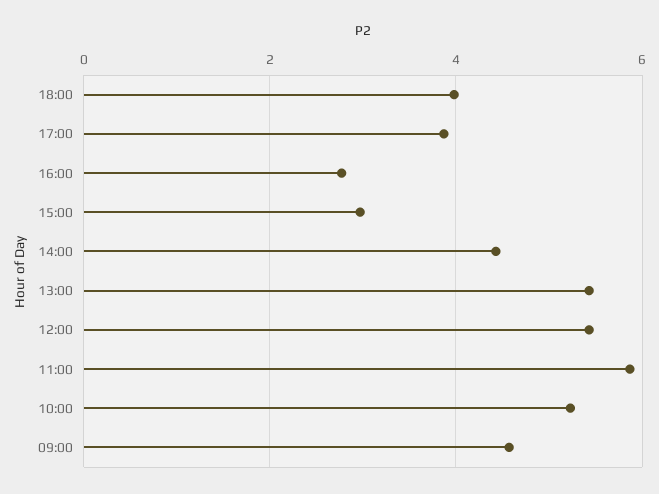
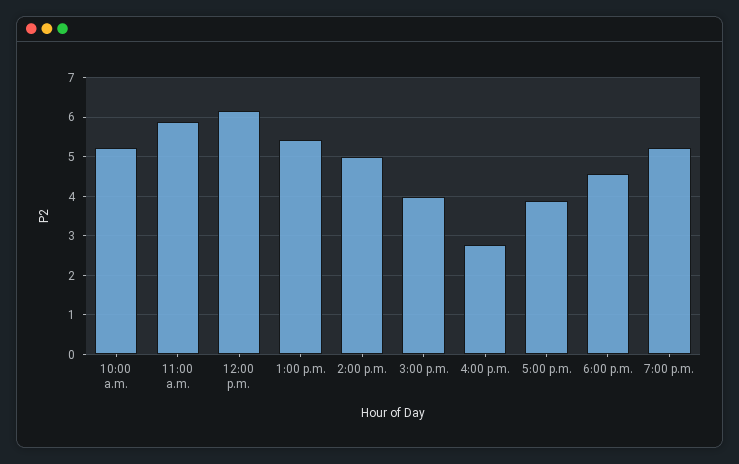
18:00: 4 -> 4.6
15:00: 3 -> 4
14:00: 4.4 -> 5
12:00: 5.4 -> 6.2
09:00: 4.6 -> none
7:00 p.m.: none -> 5.2

